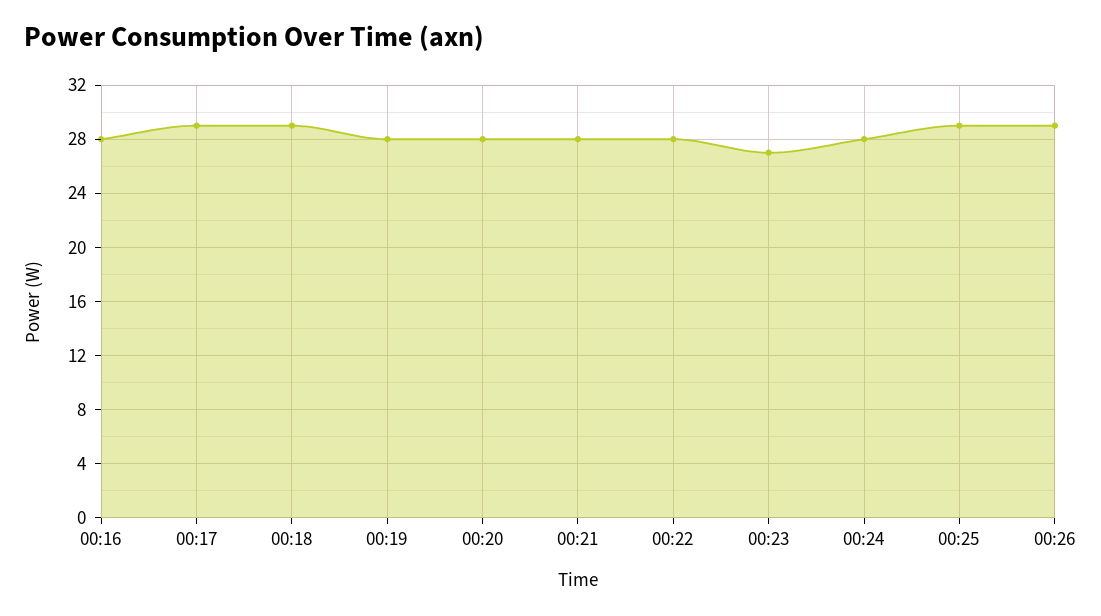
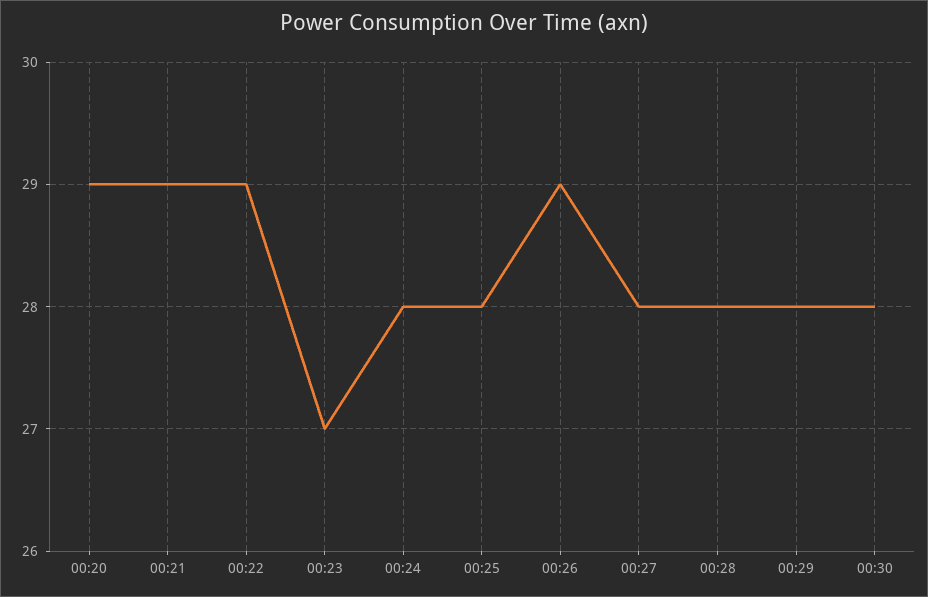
00:16: 28 -> none
00:17: 29 -> none
00:18: 29 -> none
00:19: 28 -> none
00:20: 28 -> 29
00:21: 28 -> 29
00:22: 28 -> 29
00:25: 29 -> 28
00:27: none -> 28
00:28: none -> 28
00:29: none -> 28
00:30: none -> 28

